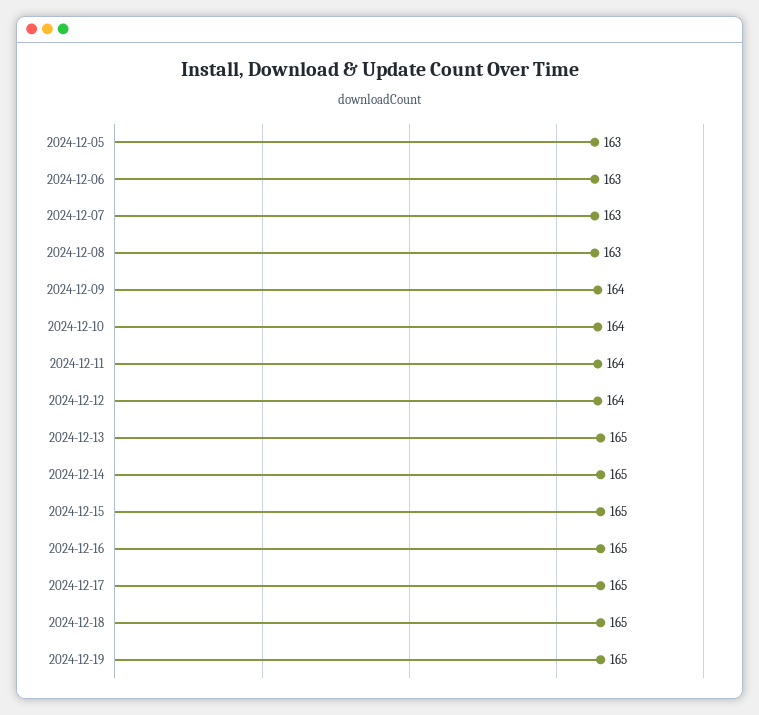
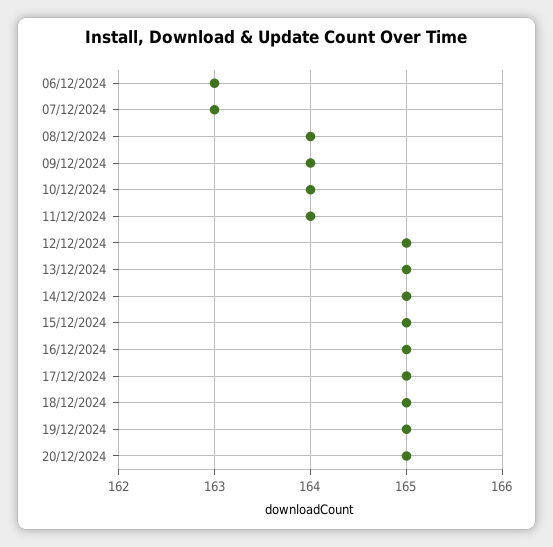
2024-12-05: 163 -> none
2024-12-08: 163 -> 164
2024-12-12: 164 -> 165
20/12/2024: none -> 165

